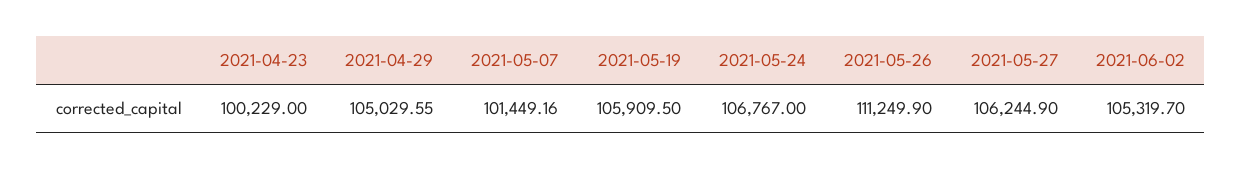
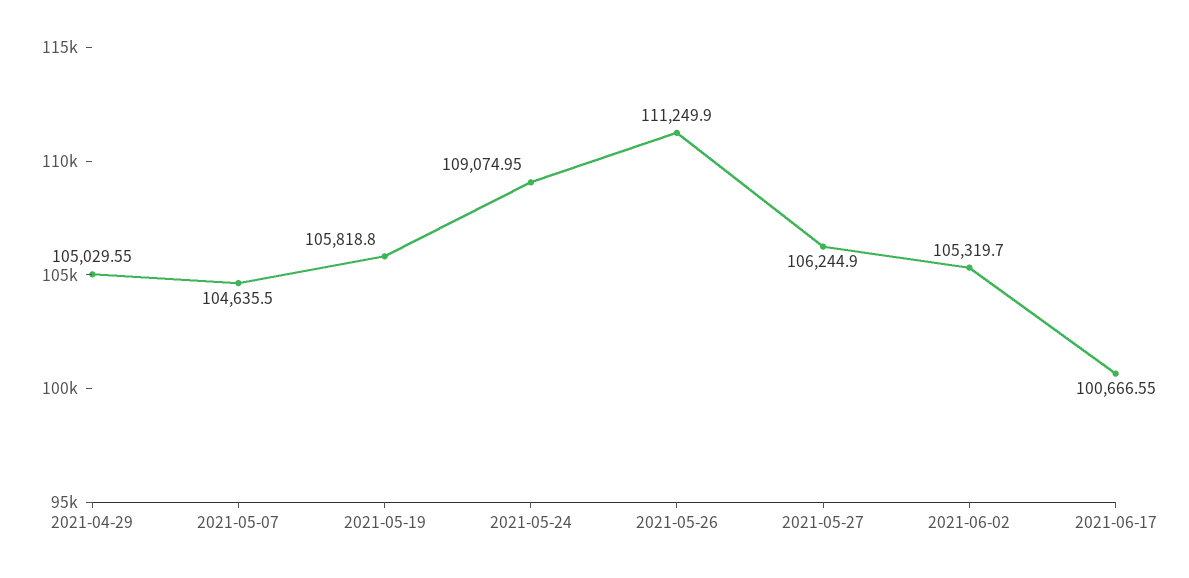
2021-04-23: 100229 -> none
2021-05-07: 101449.16 -> 104635.5
2021-05-19: 105909.5 -> 105818.8
2021-05-24: 106767 -> 109074.95
2021-06-17: none -> 100666.55

